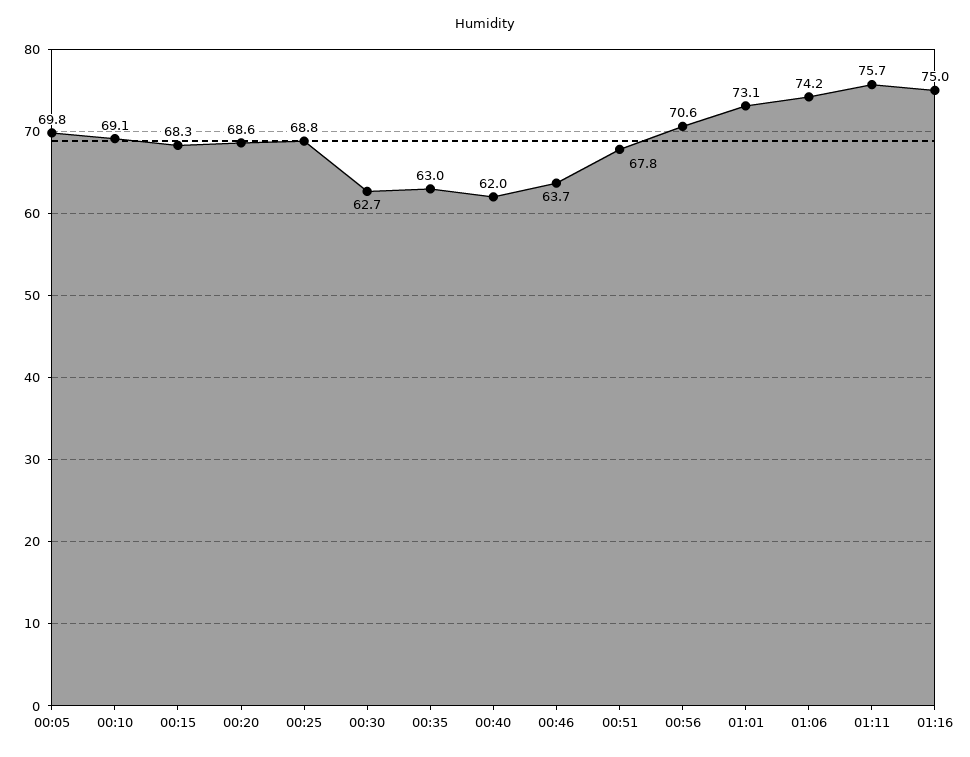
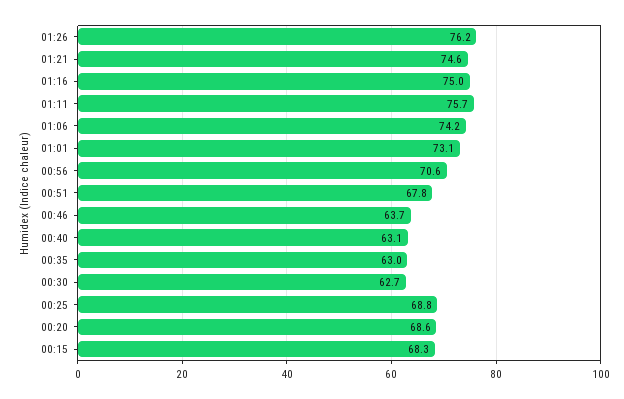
00:05: 69.8 -> none
00:10: 69.1 -> none
00:40: 62 -> 63.1
01:26: none -> 76.2
01:21: none -> 74.6

